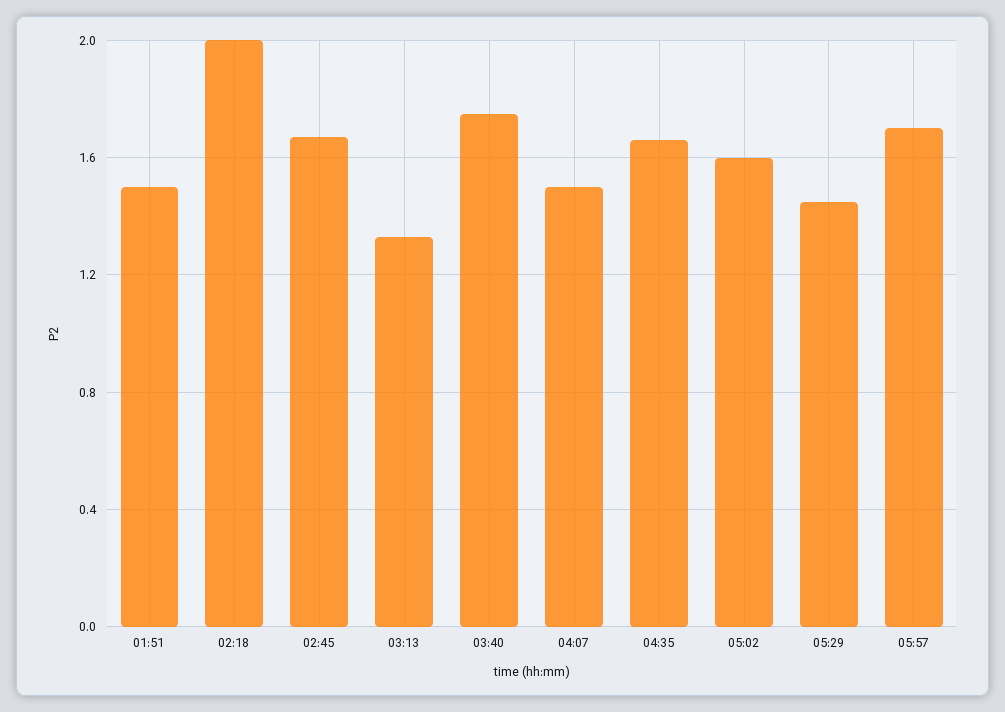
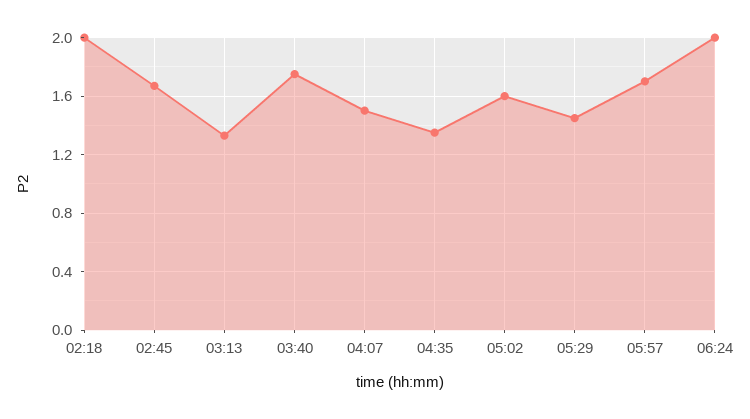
01:51: 1.5 -> none
04:35: 1.65 -> 1.35
06:24: none -> 2

